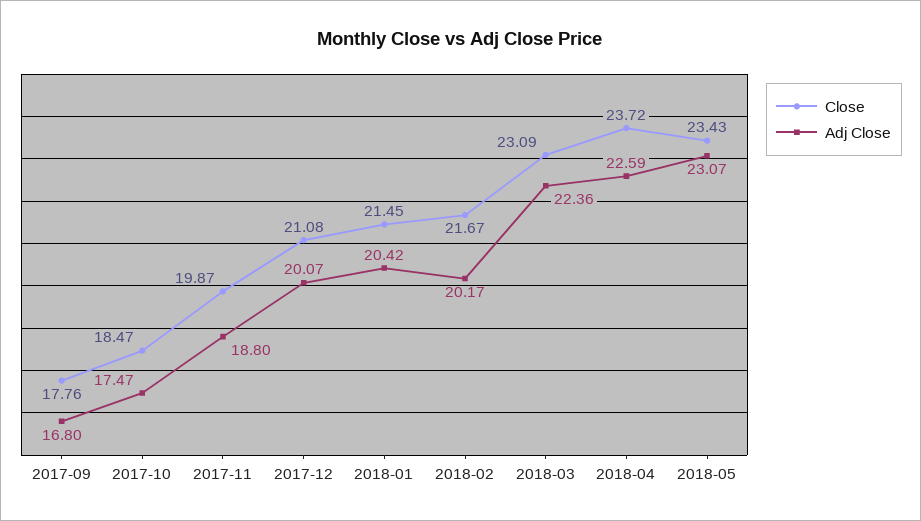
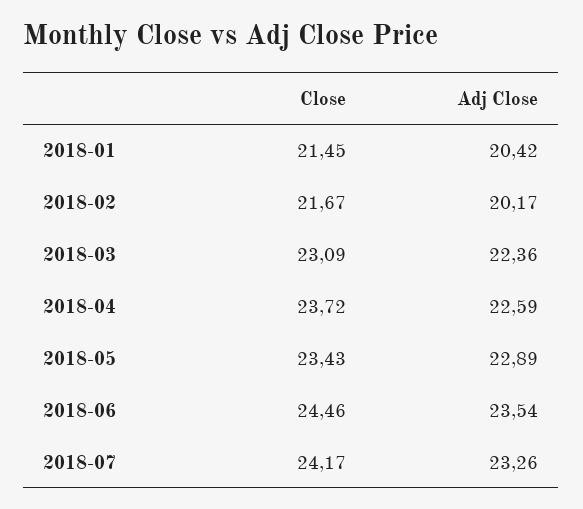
Close, 2017-09: 17.76 -> none
Adj Close, 2017-09: 16.8 -> none
Close, 2017-10: 18.47 -> none
Adj Close, 2017-10: 17.47 -> none
Close, 2017-11: 19.87 -> none
Adj Close, 2017-11: 18.8 -> none
Close, 2017-12: 21.08 -> none
Adj Close, 2017-12: 20.07 -> none
Adj Close, 2018-05: 23.07 -> 22.89
Close, 2018-06: none -> 24.46
Adj Close, 2018-06: none -> 23.54
Close, 2018-07: none -> 24.17
Adj Close, 2018-07: none -> 23.26

